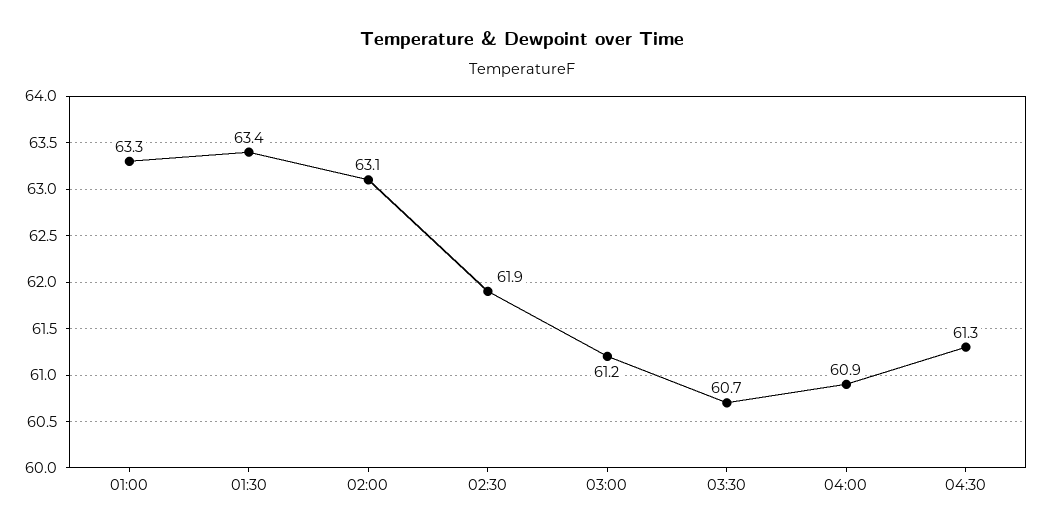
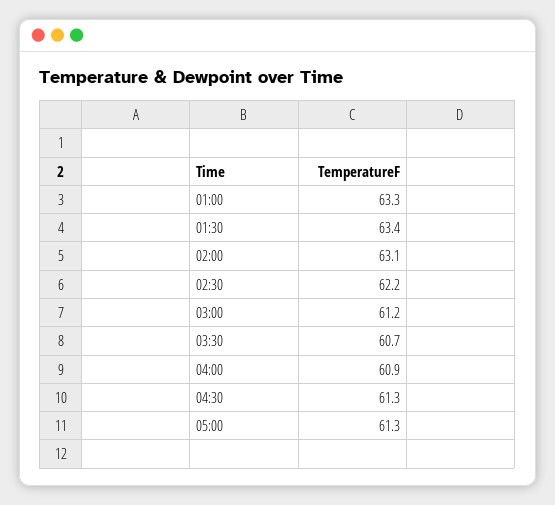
02:30: 61.9 -> 62.2
05:00: none -> 61.3

